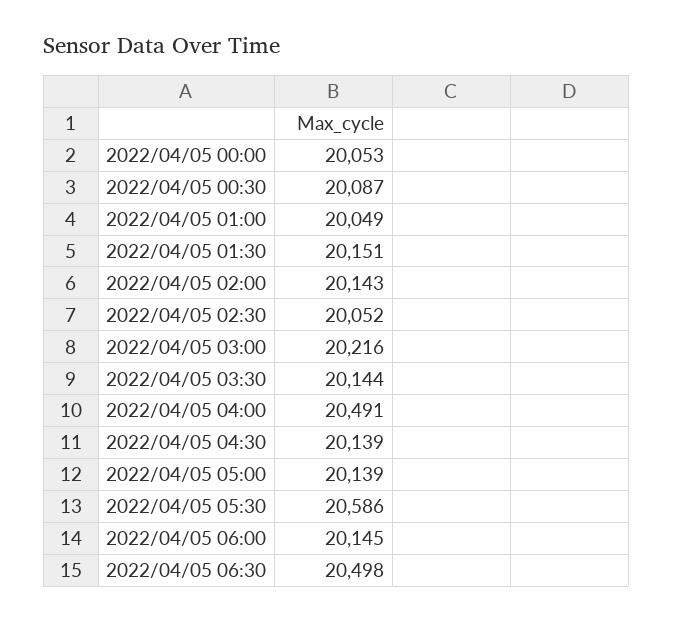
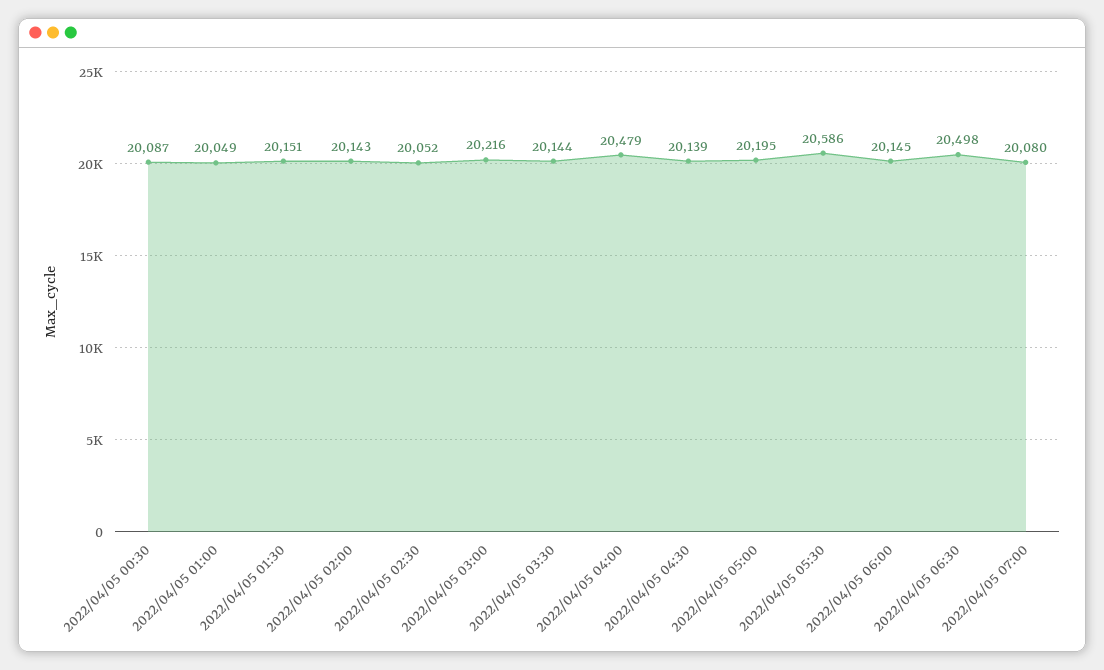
2022/04/05 00:00: 20053 -> none
2022/04/05 04:00: 20491 -> 20479
2022/04/05 05:00: 20139 -> 20195
2022/04/05 07:00: none -> 20080

